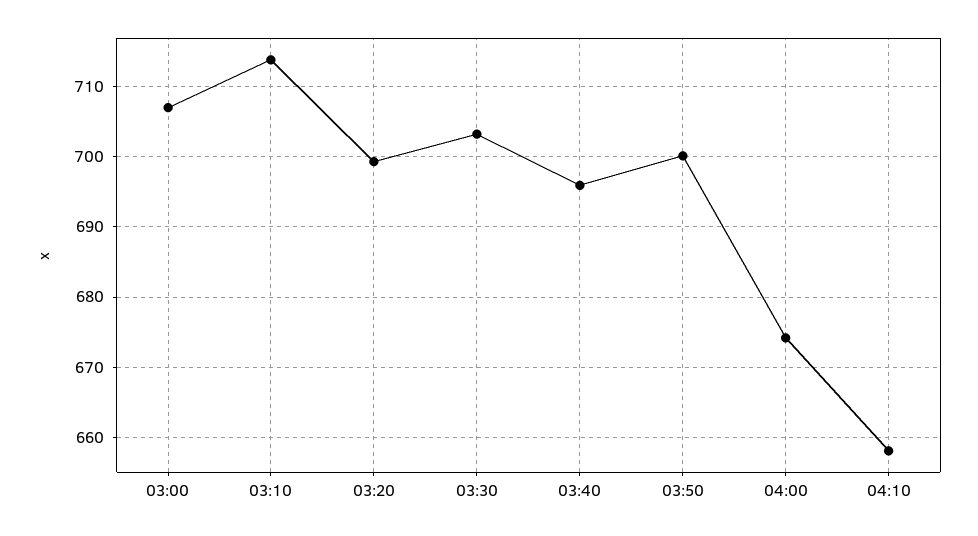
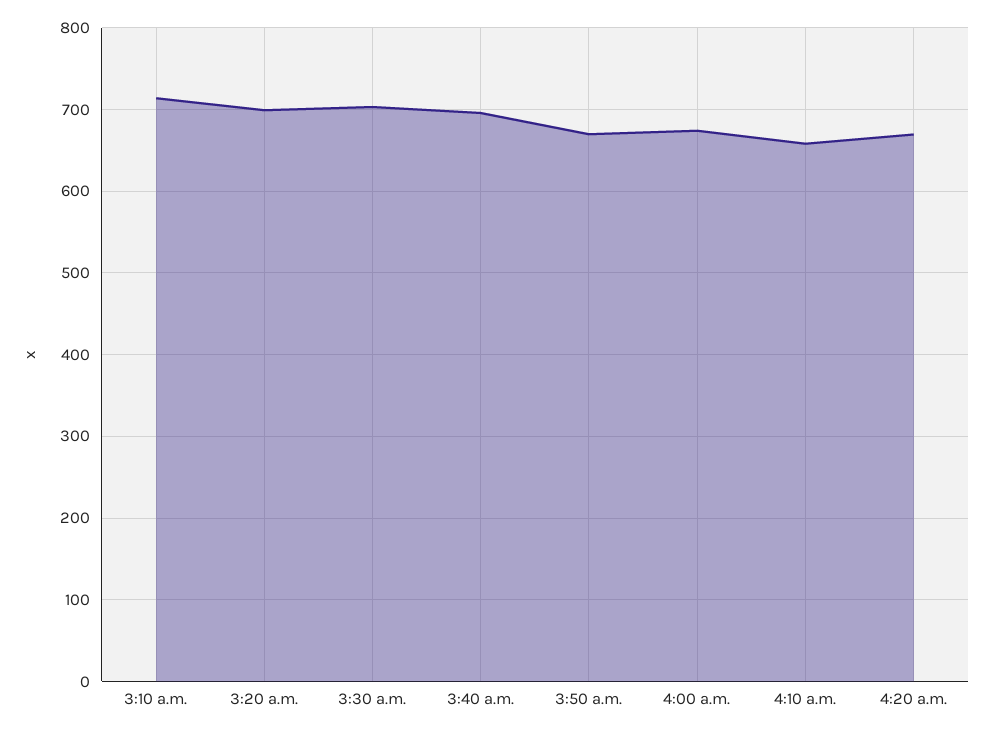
03:00: 707 -> none
03:50: 700 -> 670
4:20 a.m.: none -> 670

